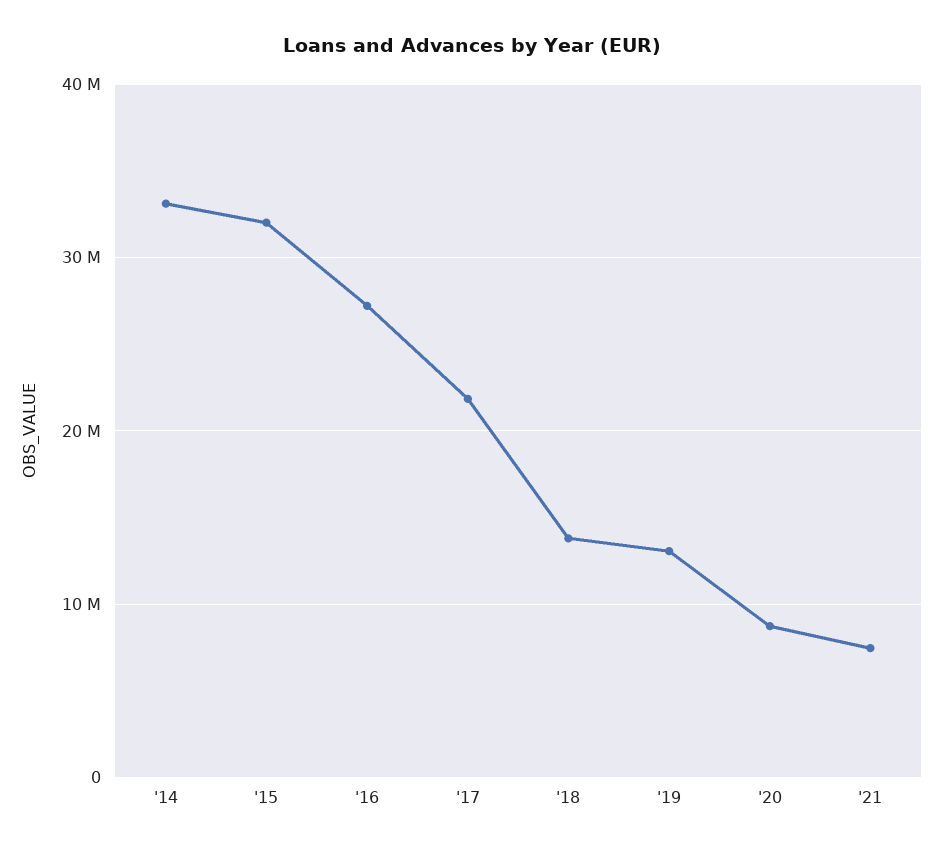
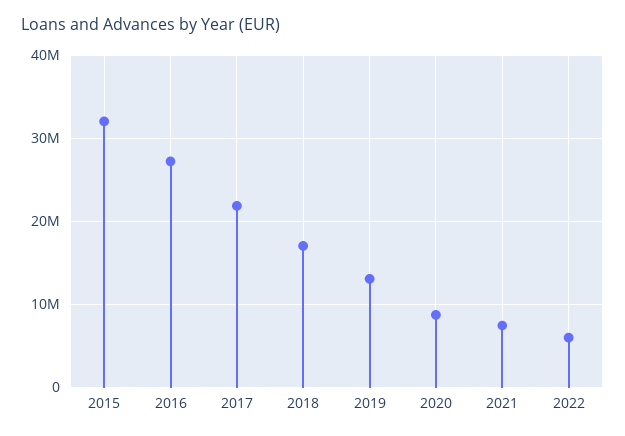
'14: 33000000 -> none
'18: 14000000 -> 17000000
2022: none -> 6000000

